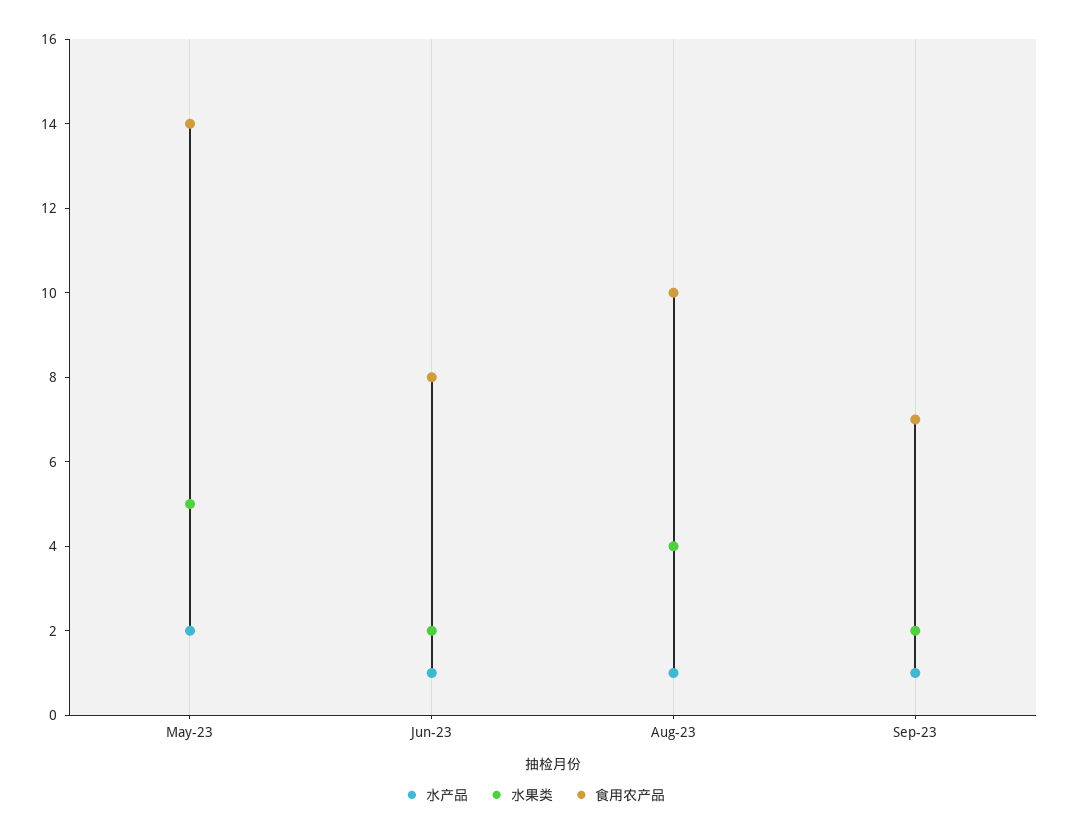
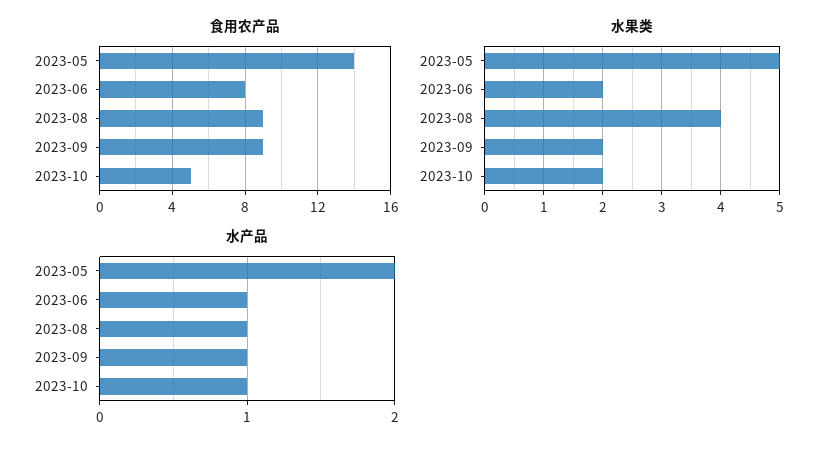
食用农产品, Aug-23: 10 -> 9
食用农产品, Sep-23: 7 -> 9
食用农产品, 2023-10: none -> 5
水果类, 2023-10: none -> 2
水产品, 2023-10: none -> 1

